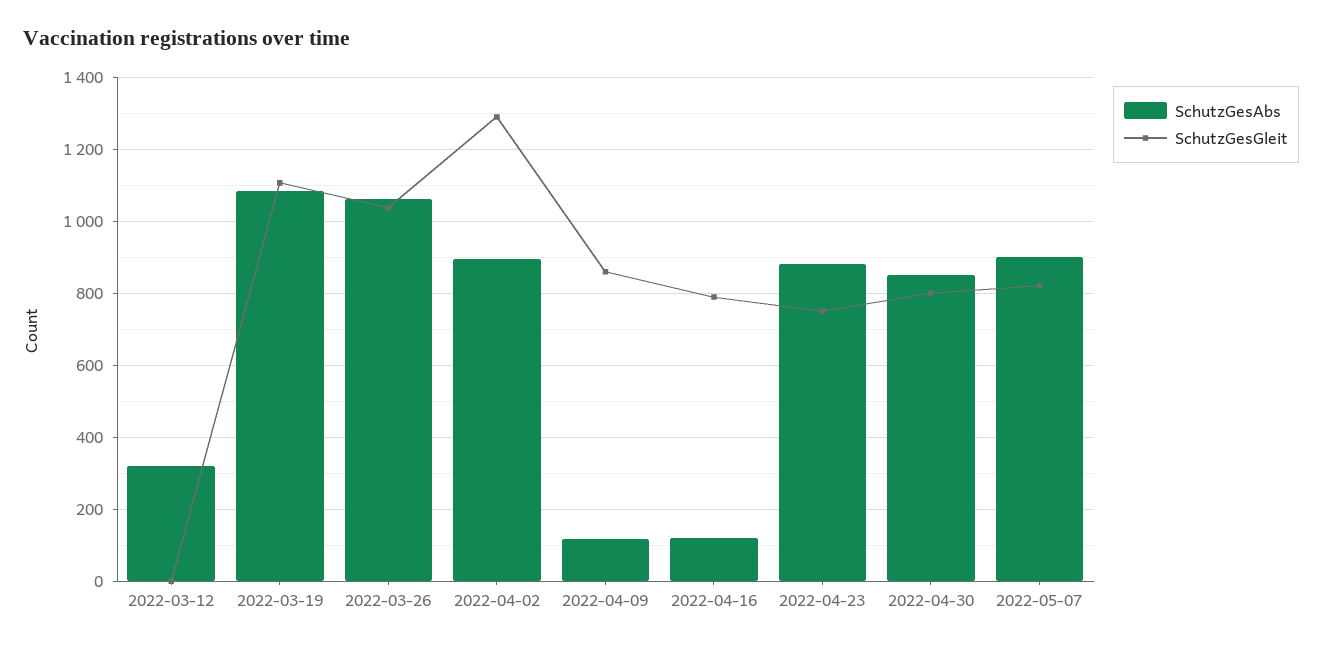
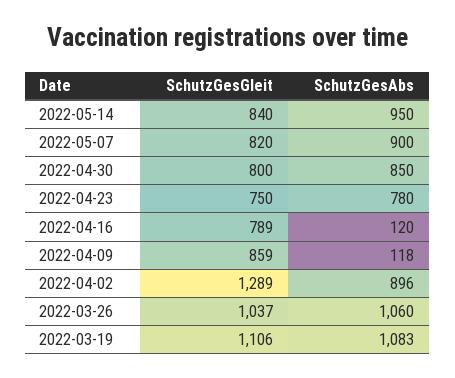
SchutzGesAbs, 2022-03-12: 320 -> none
SchutzGesGleit, 2022-03-12: 0 -> none
SchutzGesAbs, 2022-04-23: 880 -> 780
SchutzGesGleit, 2022-05-14: none -> 840
SchutzGesAbs, 2022-05-14: none -> 950

